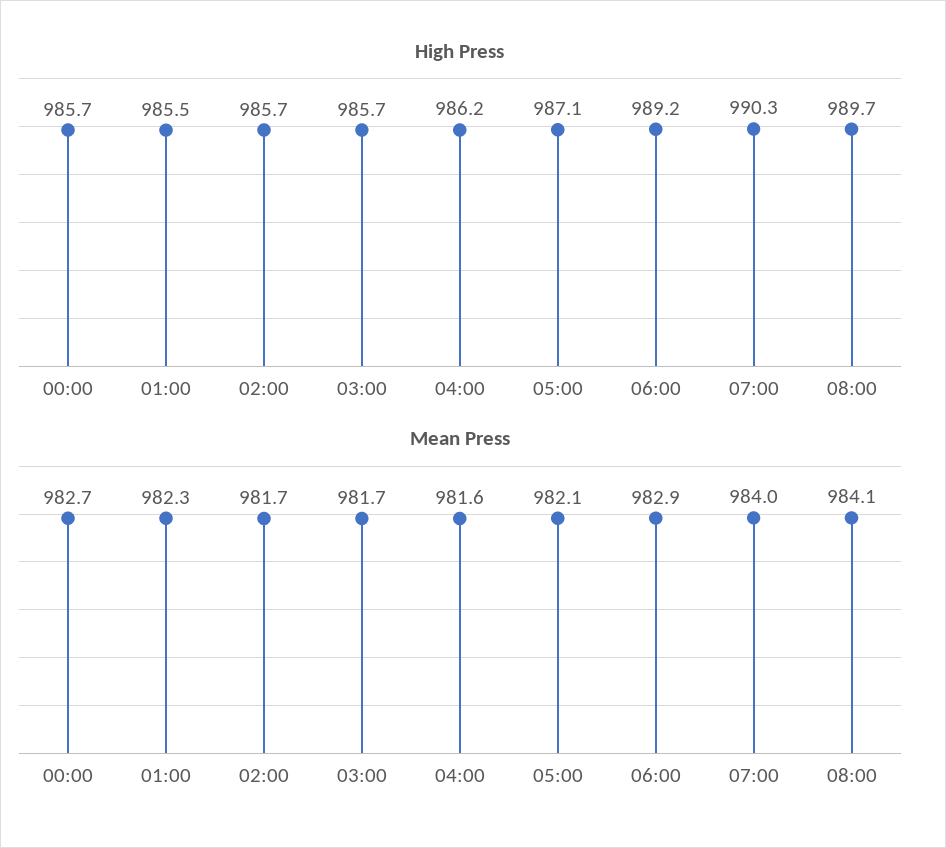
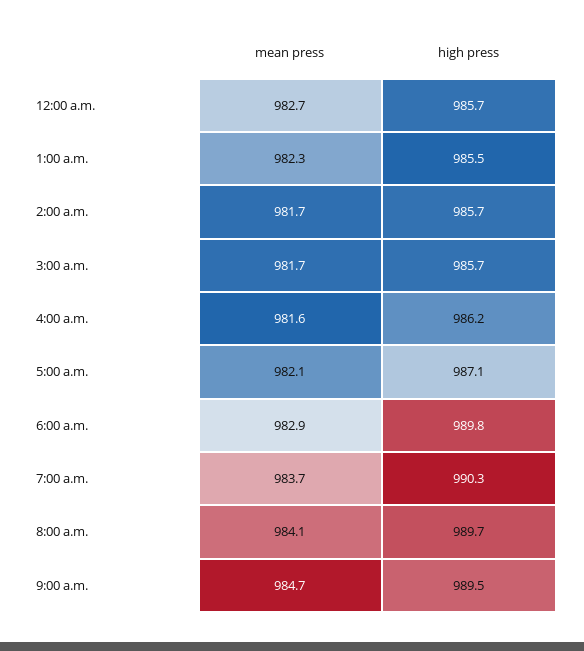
High Press, 06:00: 989.2 -> 989.8
Mean Press, 07:00: 984 -> 983.7
Mean Press, 9:00 a.m.: none -> 984.7
High Press, 9:00 a.m.: none -> 989.5

